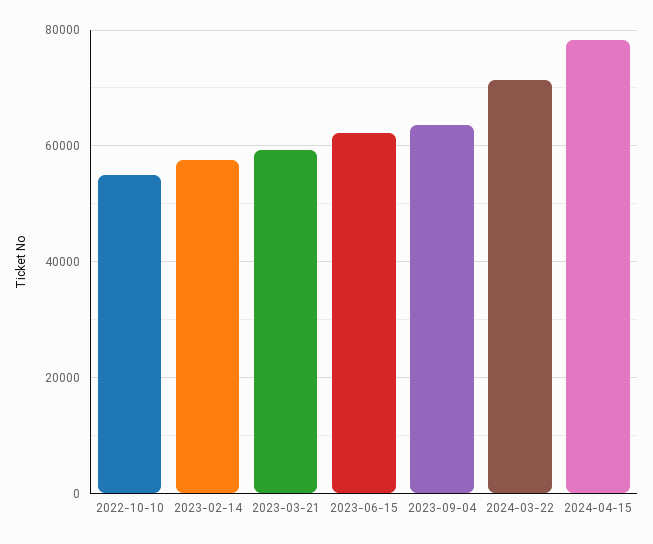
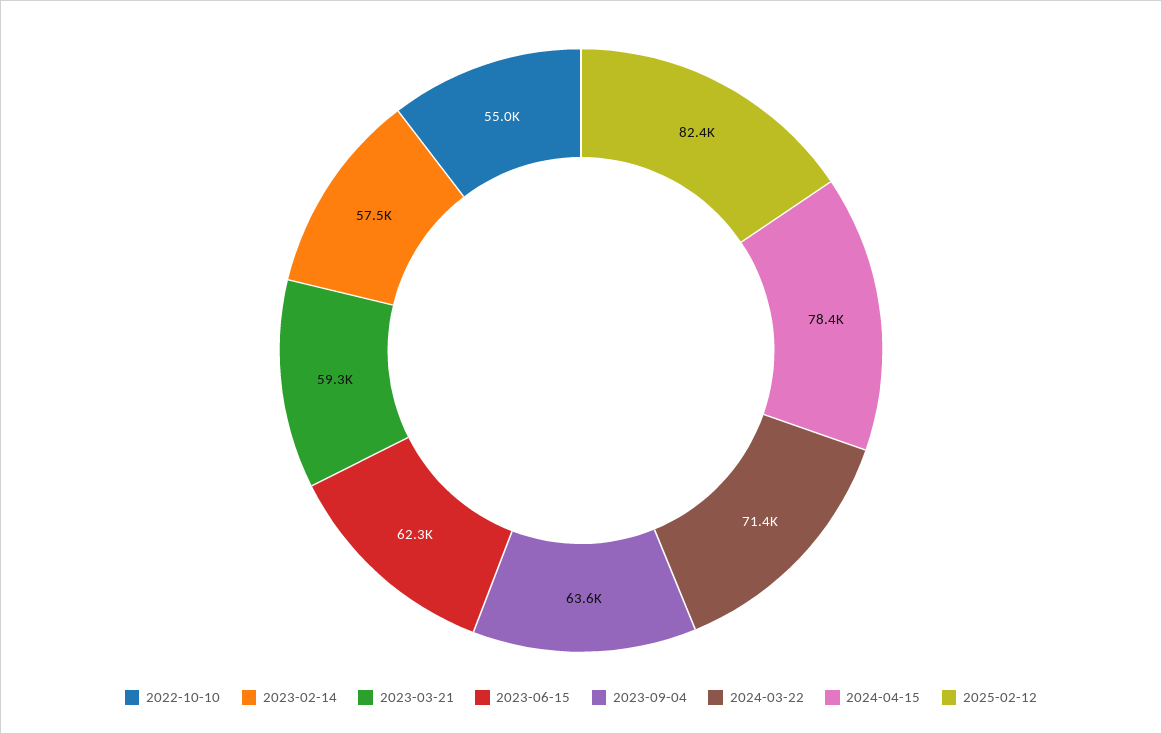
2025-02-12: none -> 82400

